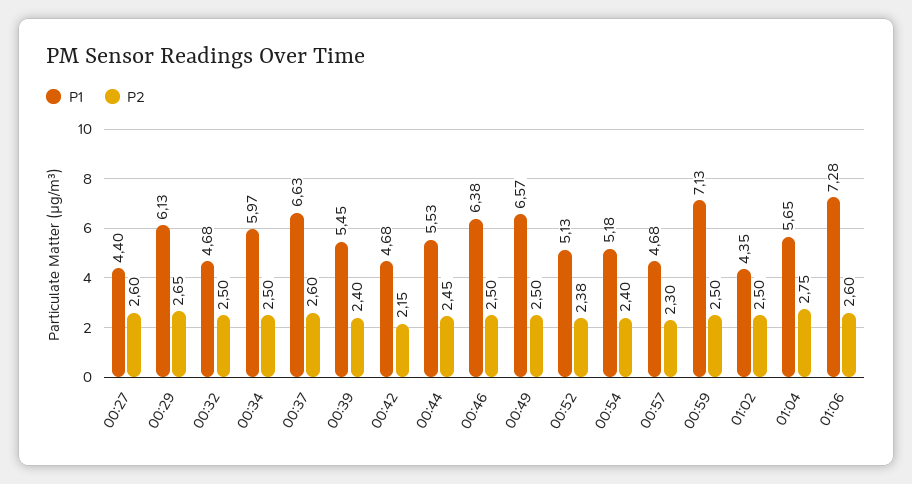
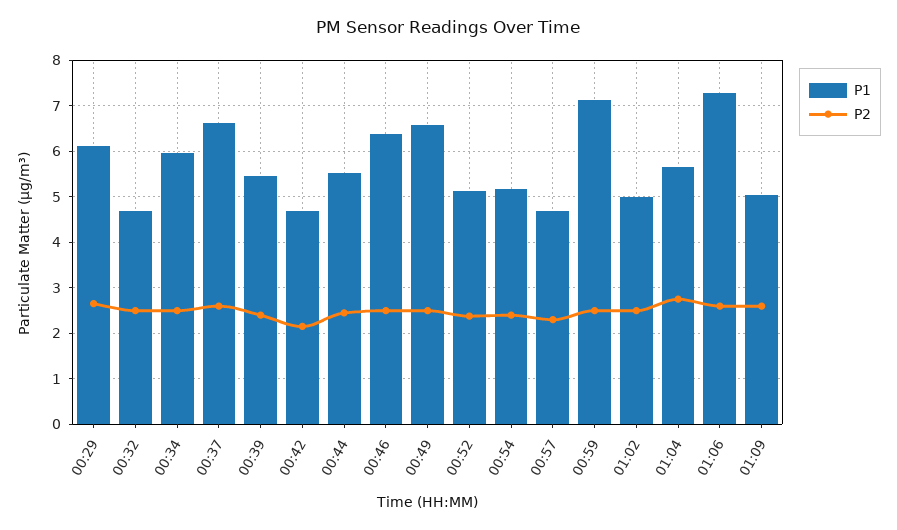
P1, 00:27: 4.4 -> none
P2, 00:27: 2.6 -> none
P1, 01:02: 4.35 -> 5
P1, 01:09: none -> 5
P2, 01:09: none -> 2.6

